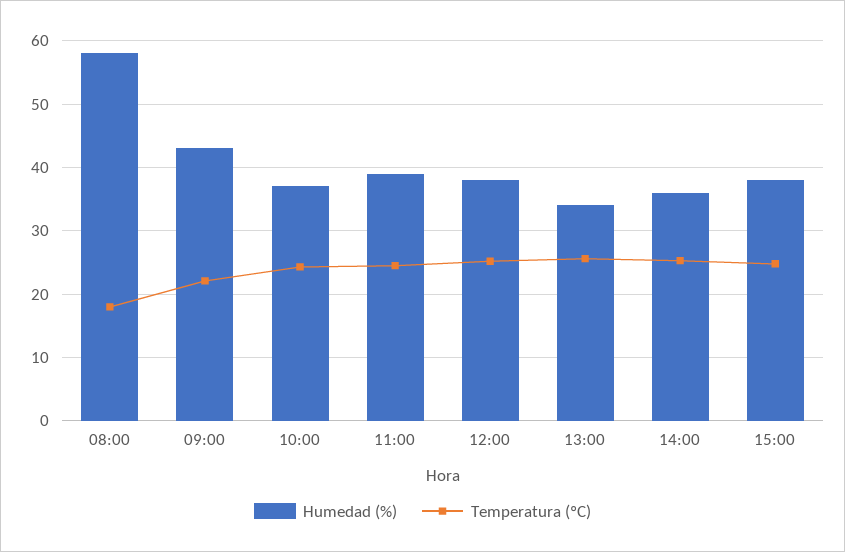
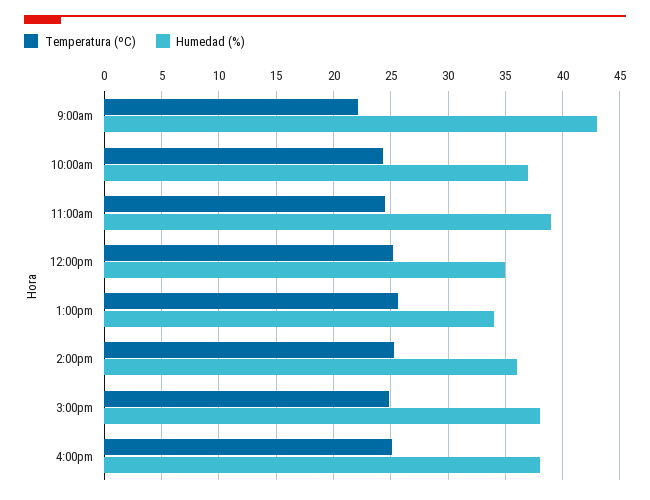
Humedad (%), 08:00: 58 -> none
Temperatura (ºC), 08:00: 18 -> none
Humedad (%), 12:00: 38 -> 35
Temperatura (ºC), 4:00pm: none -> 25
Humedad (%), 4:00pm: none -> 38

